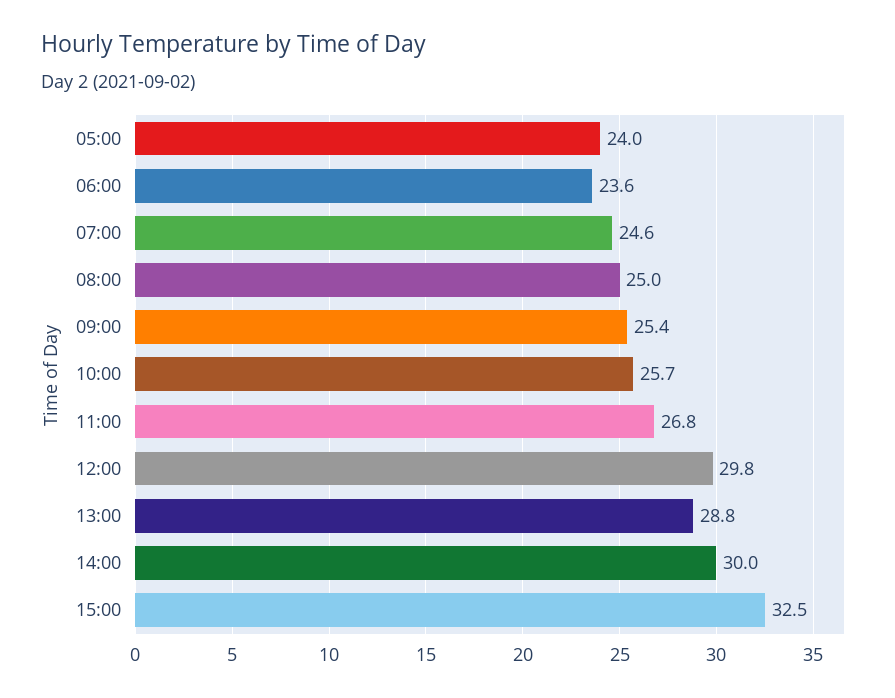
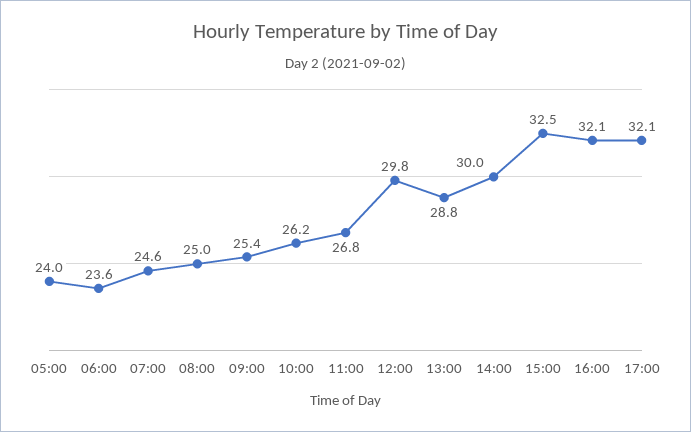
10:00: 25.7 -> 26.2
16:00: none -> 32.1
17:00: none -> 32.1

